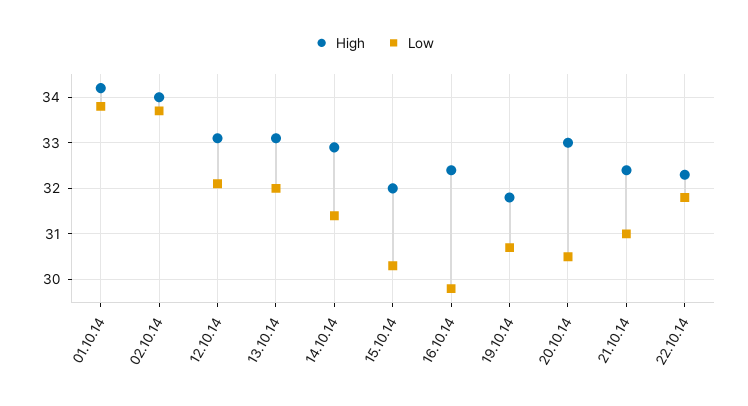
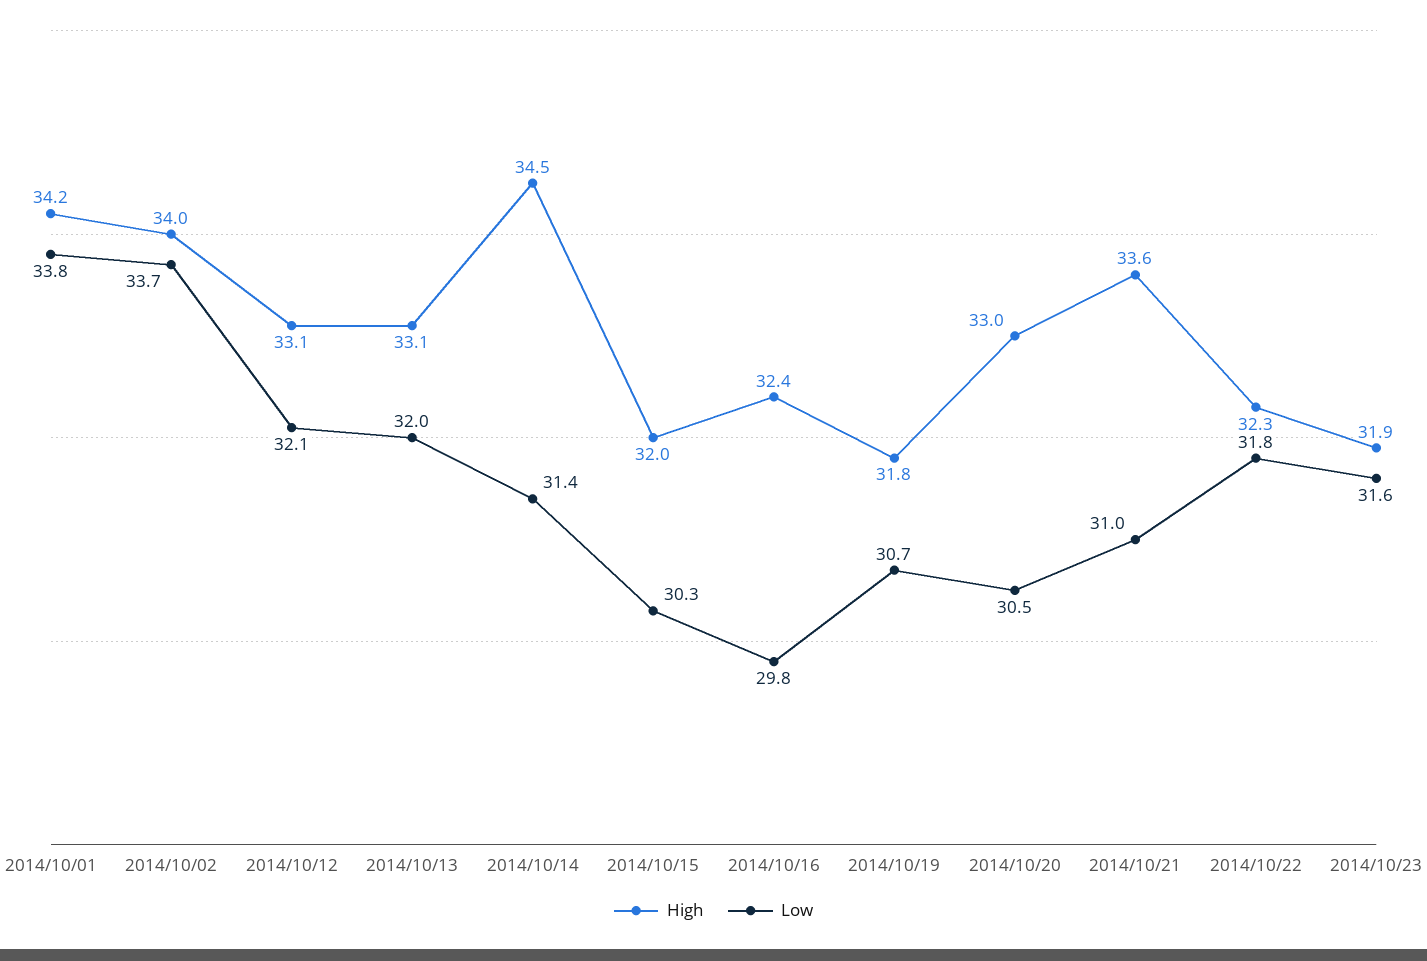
High, 14.10.14: 33 -> 34.5
High, 21.10.14: 32.5 -> 33.6
High, 2014/10/23: none -> 31.9
Low, 2014/10/23: none -> 31.6

